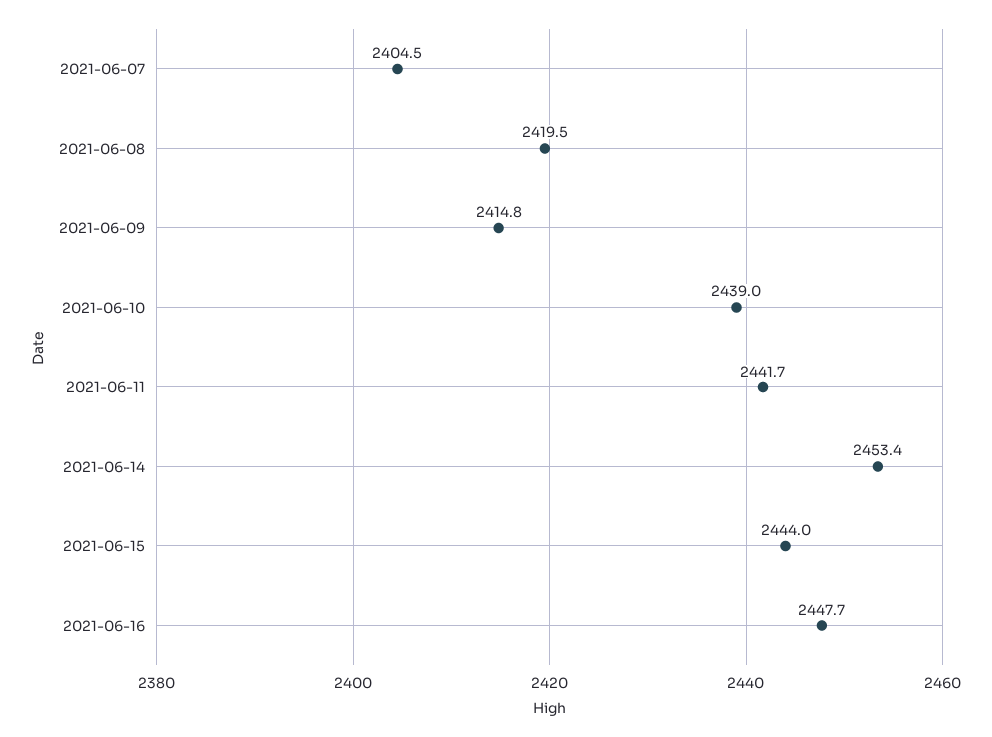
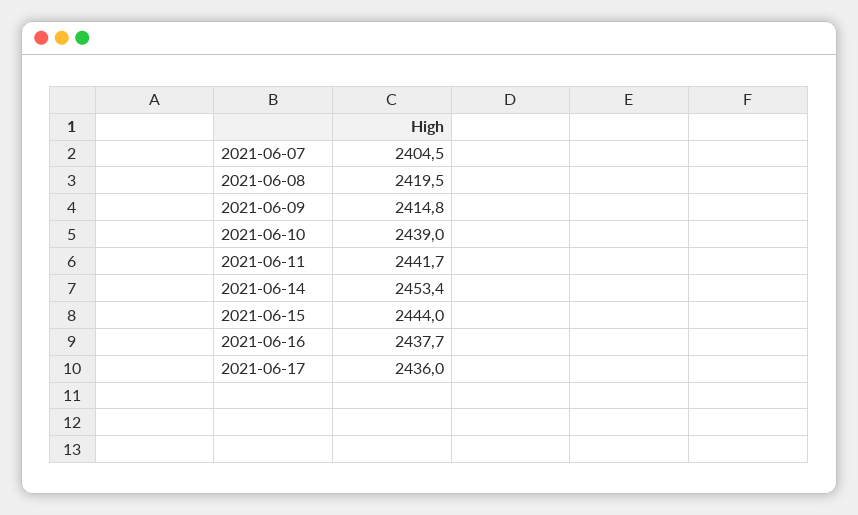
2021-06-16: 2447.7 -> 2437.7
2021-06-17: none -> 2436

